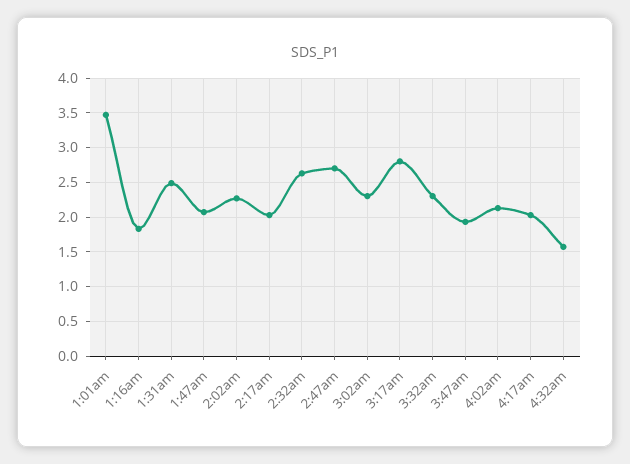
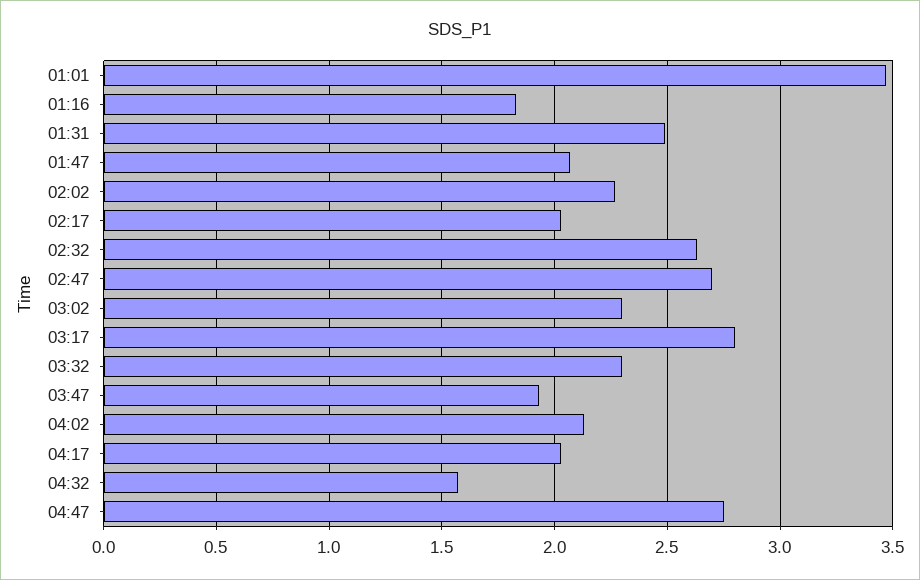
04:47: none -> 2.75

